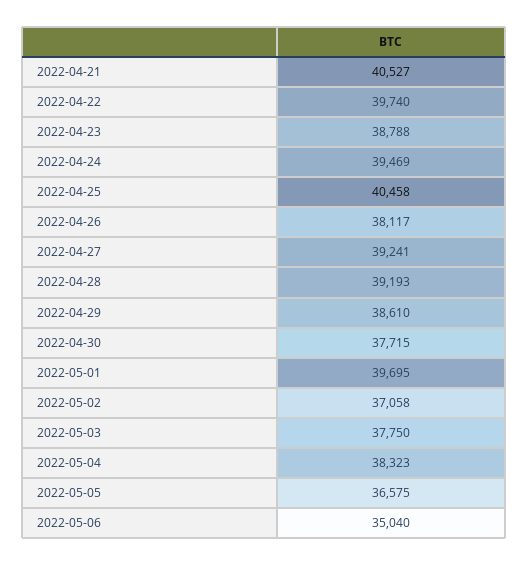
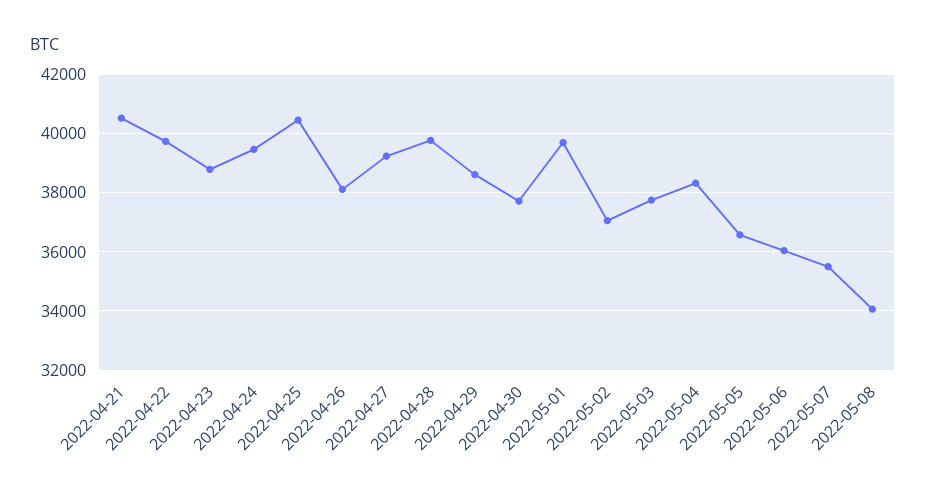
2022-04-28: 39193 -> 39750
2022-05-06: 35040 -> 36000
2022-05-07: none -> 35500
2022-05-08: none -> 34000

